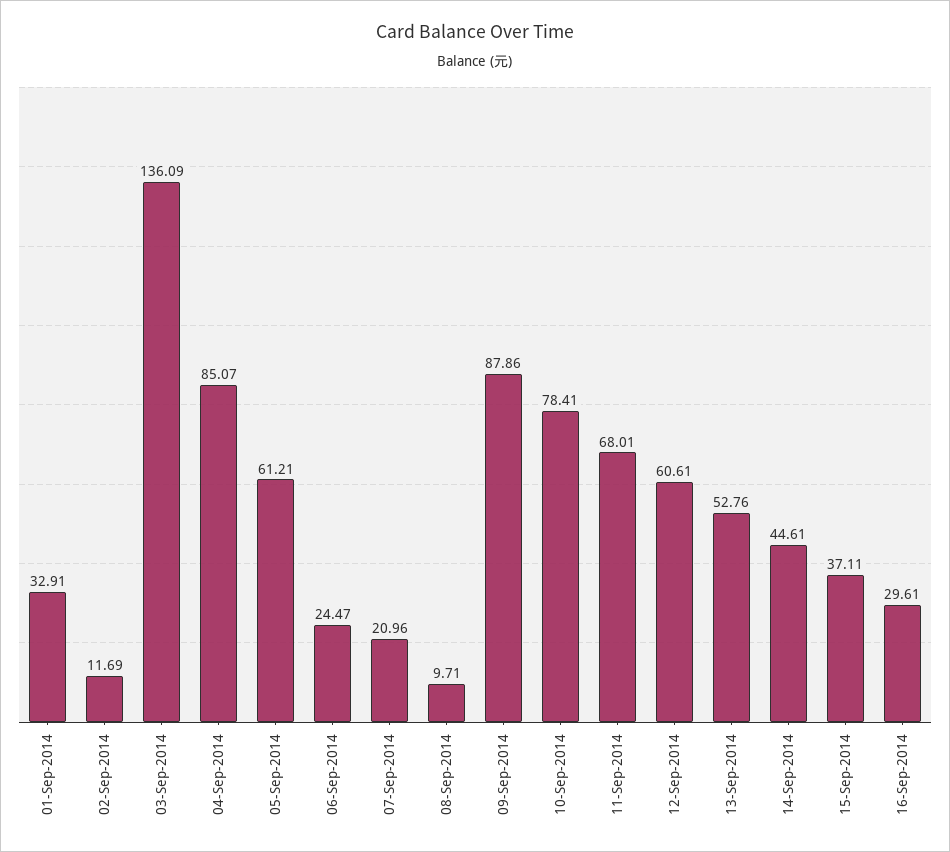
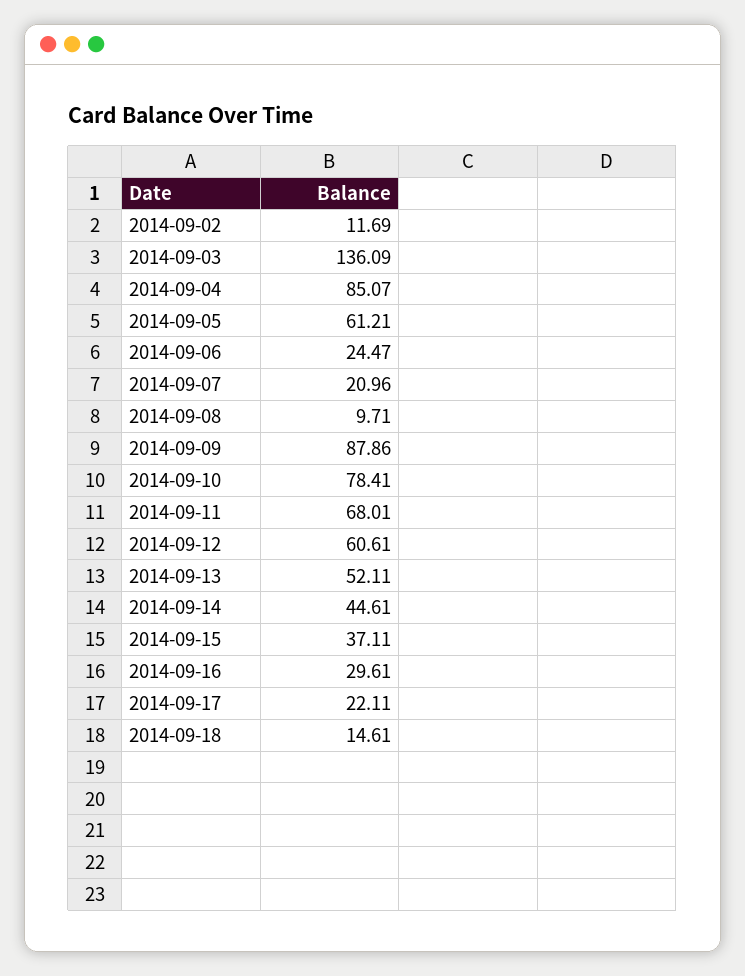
01-Sep-2014: 32.91 -> none
13-Sep-2014: 52.76 -> 52.11
2014-09-17: none -> 22.11
2014-09-18: none -> 14.61

